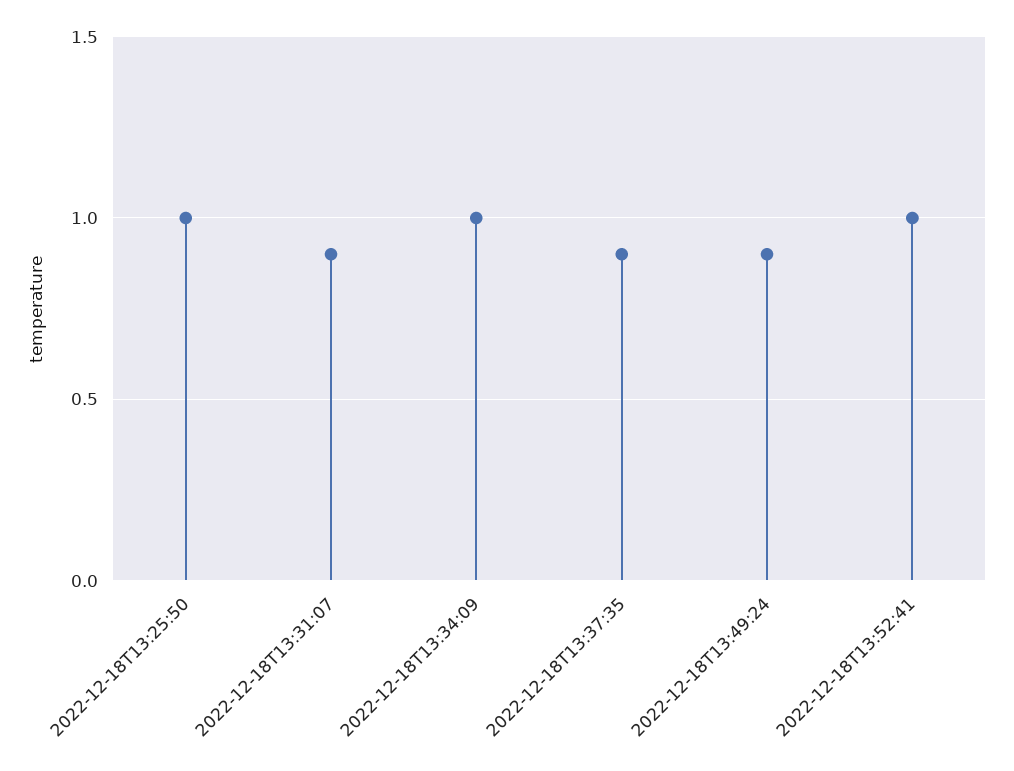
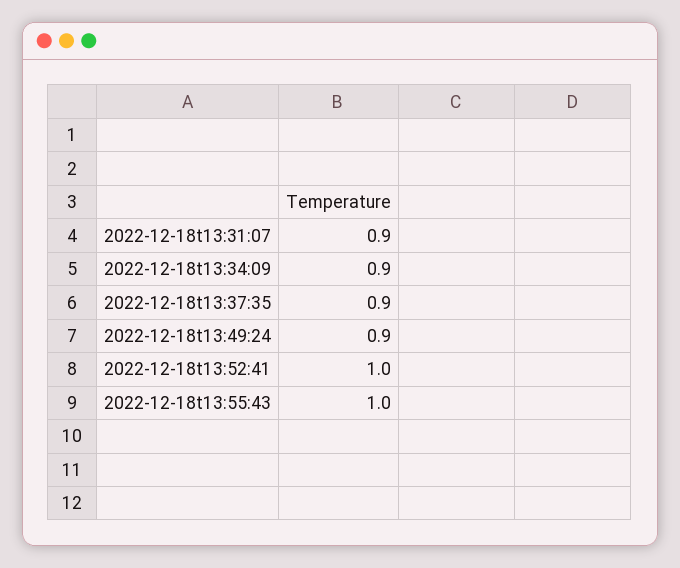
2022-12-18T13:25:50: 1 -> none
2022-12-18T13:34:09: 1 -> 0.9
2022-12-18t13:55:43: none -> 1

